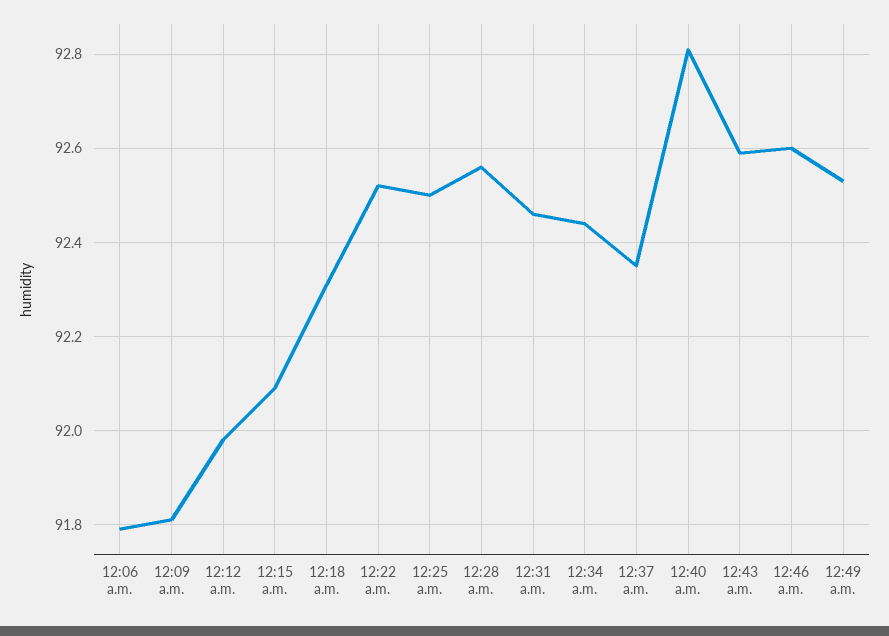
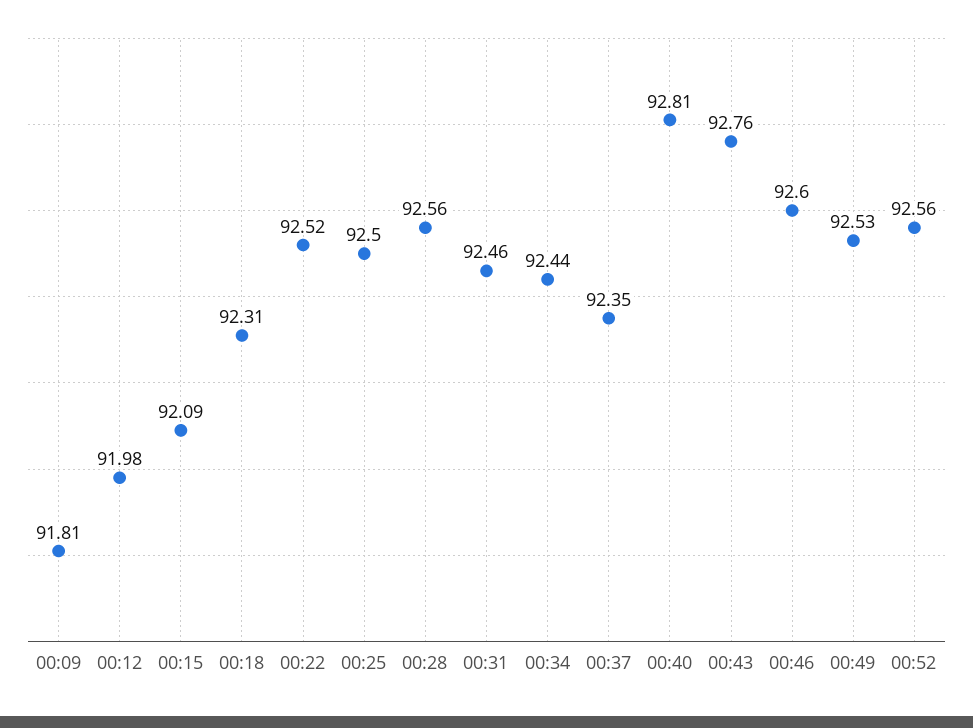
12:06 a.m.: 91.8 -> none
12:43 a.m.: 92.6 -> 92.76
00:52: none -> 92.56

